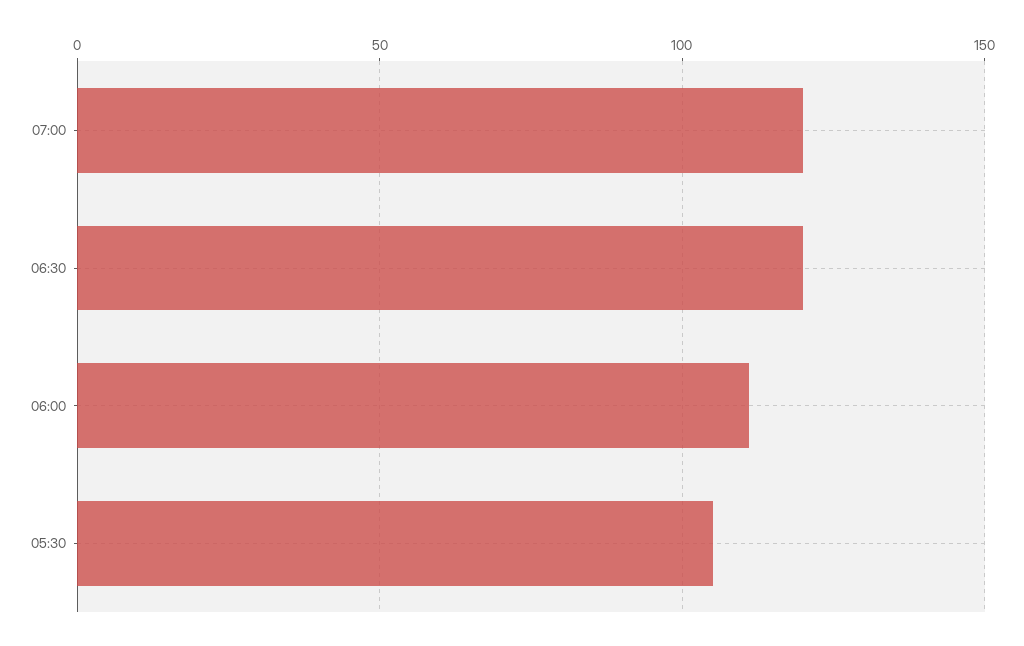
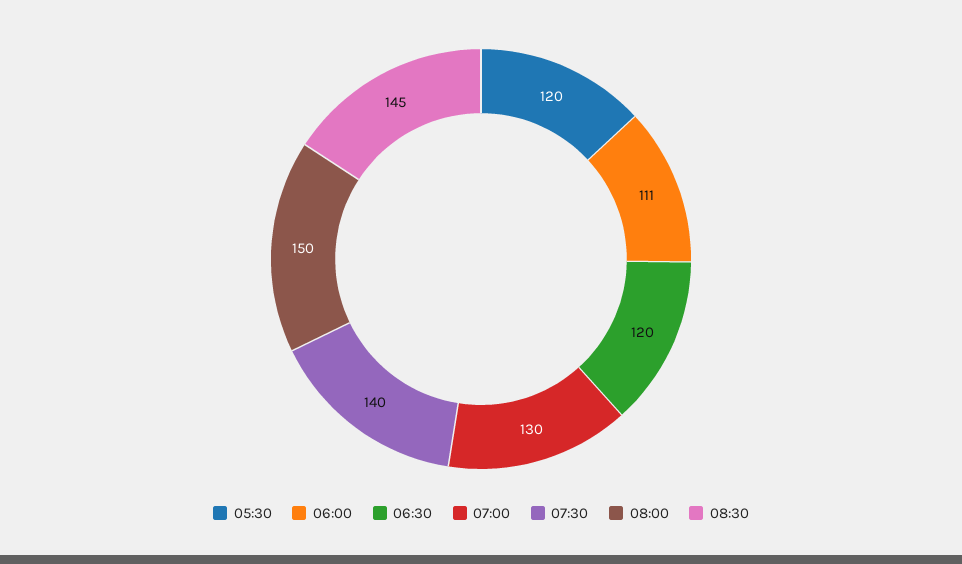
07:00: 120 -> 130
05:30: 105 -> 120
07:30: none -> 140
08:00: none -> 150
08:30: none -> 145

